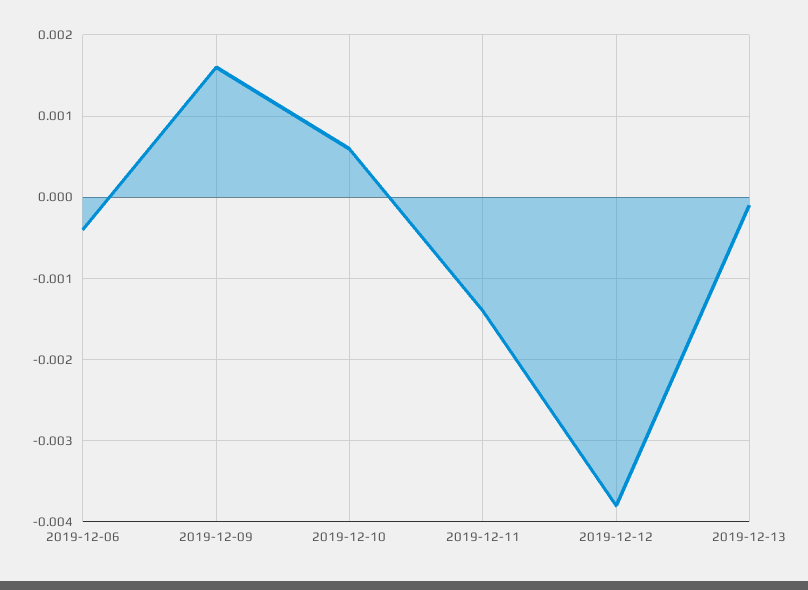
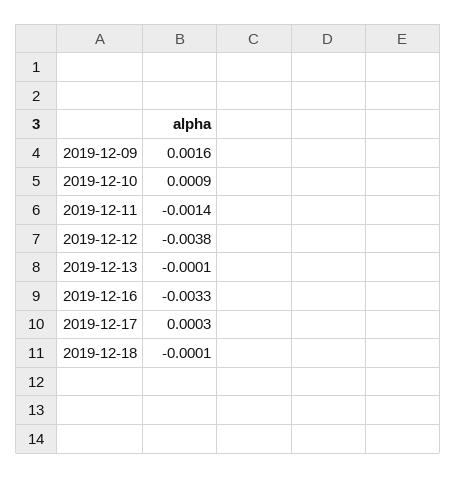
2019-12-06: -0.0004 -> none
2019-12-10: 0.0006 -> 0.0009
2019-12-16: none -> -0.0033
2019-12-17: none -> 0.0003
2019-12-18: none -> -0.0001

